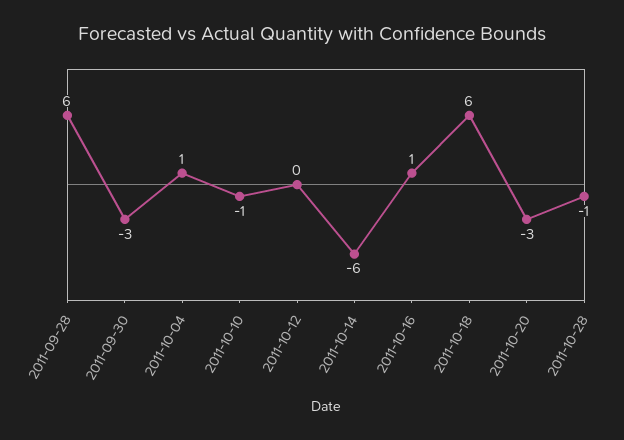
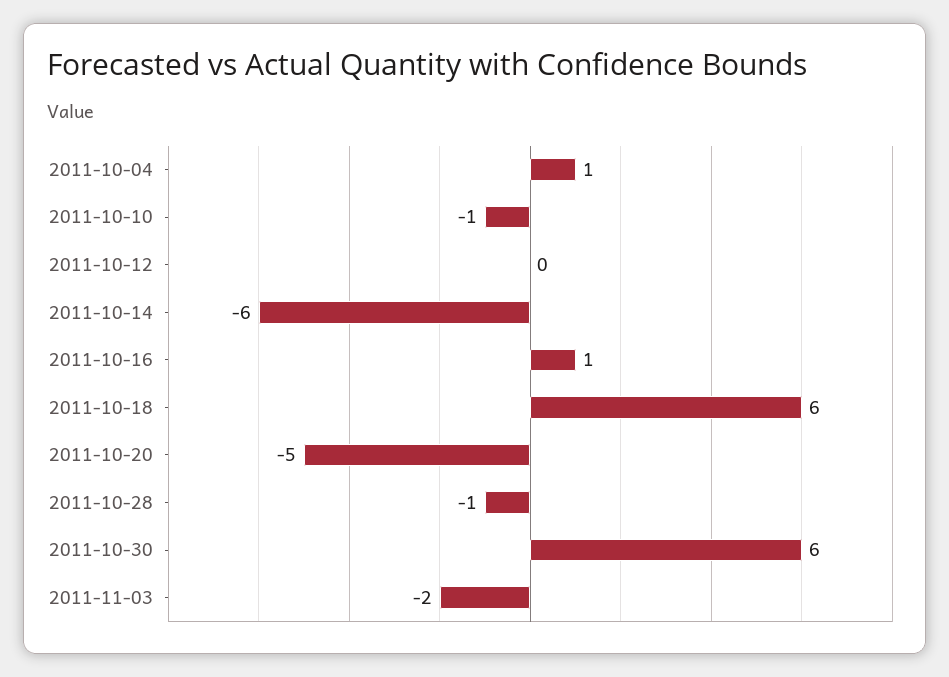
2011-09-28: 6 -> none
2011-09-30: -3 -> none
2011-10-20: -3 -> -5
2011-10-30: none -> 6
2011-11-03: none -> -2

